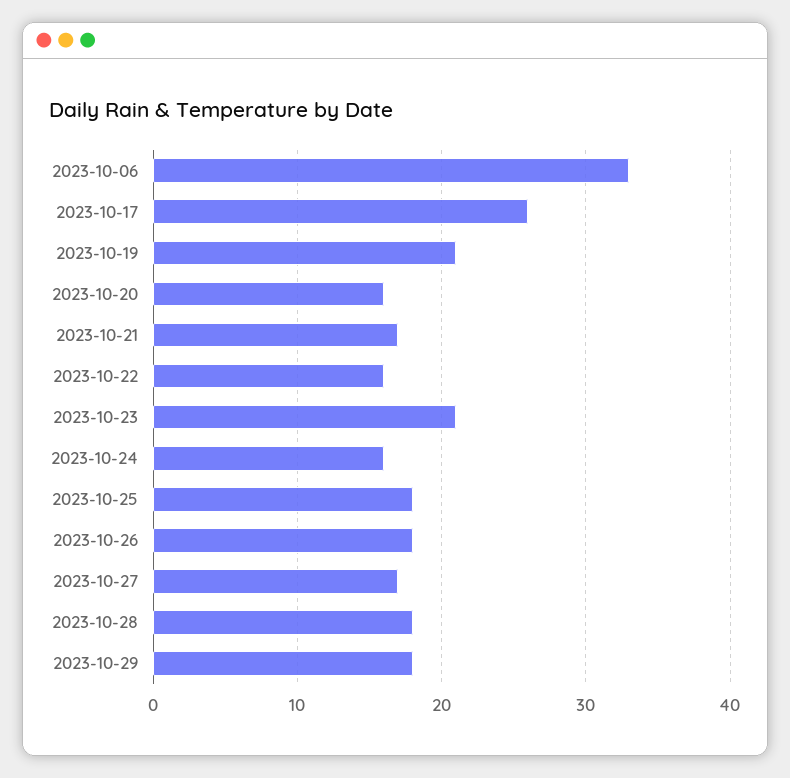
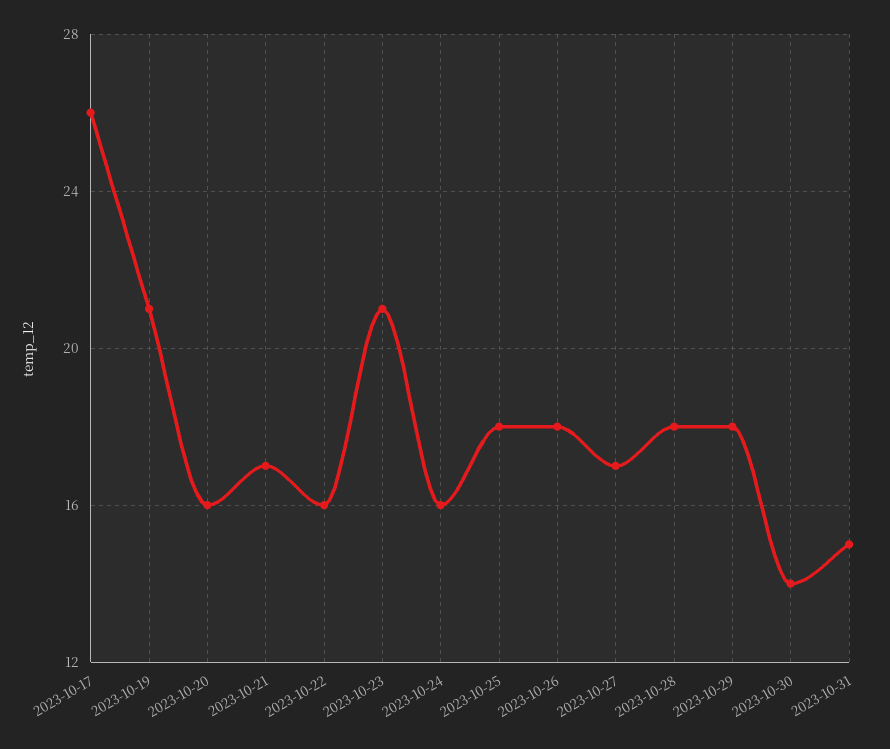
2023-10-06: 33 -> none
2023-10-30: none -> 14
2023-10-31: none -> 15

